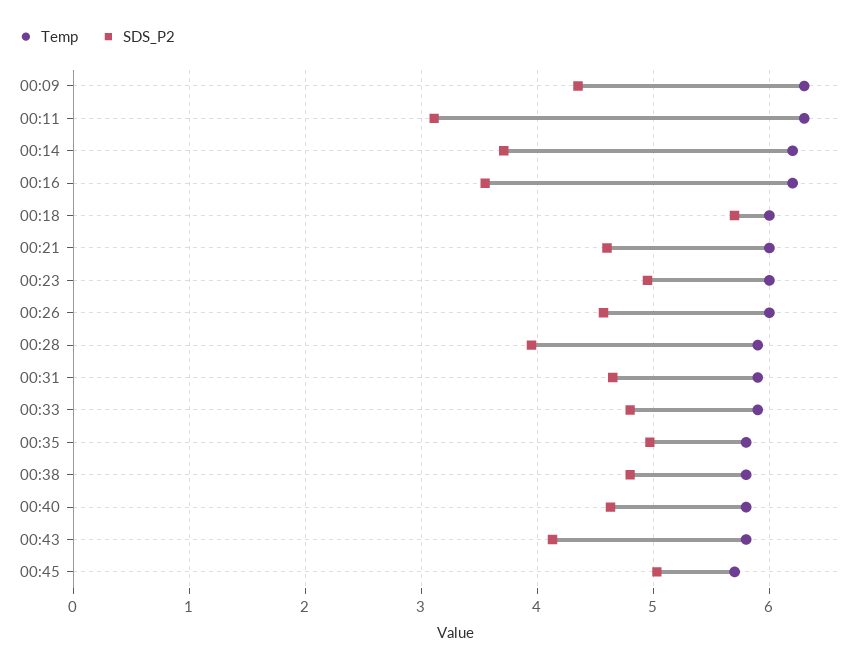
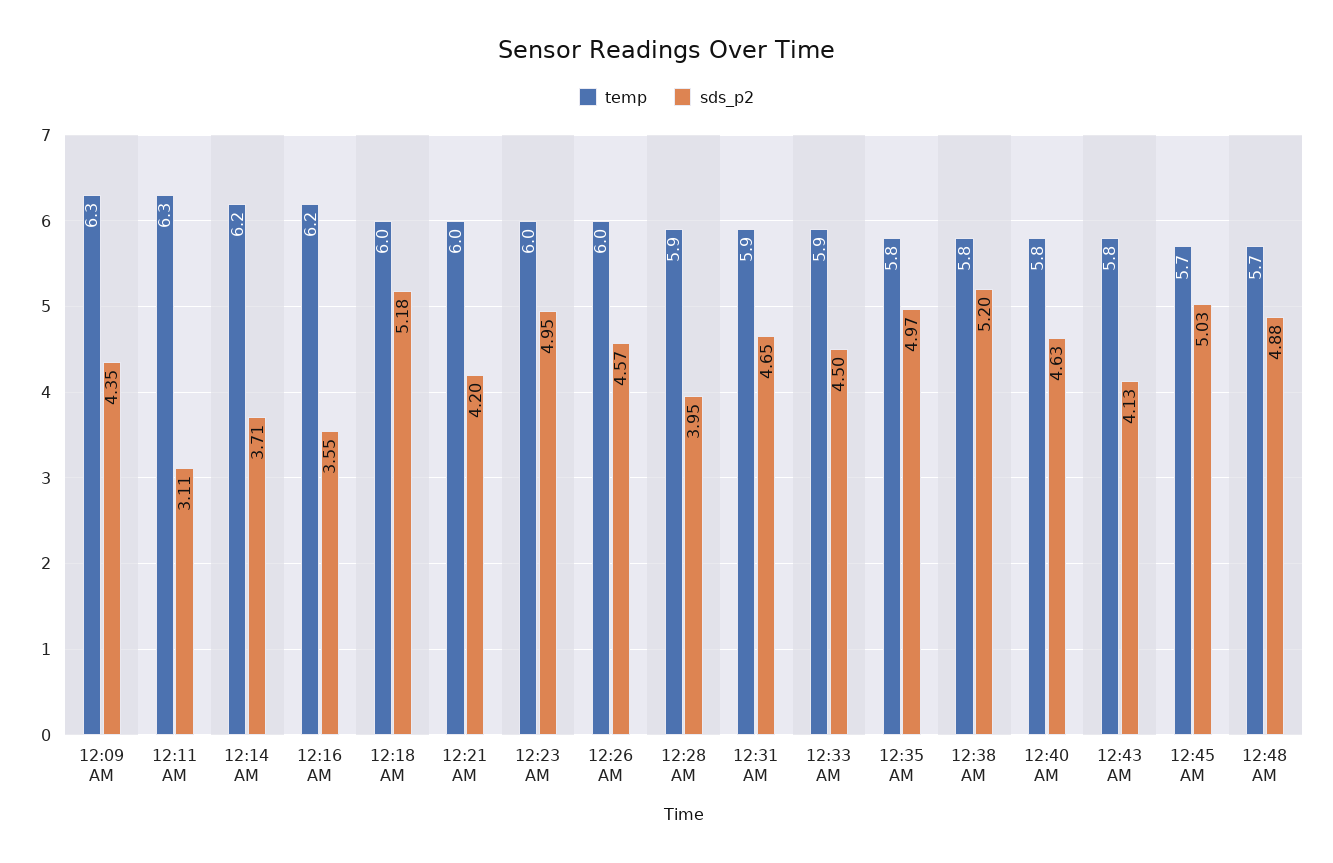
SDS_P2, 00:18: 5.7 -> 5.18
SDS_P2, 00:21: 4.6 -> 4.2
SDS_P2, 00:33: 4.8 -> 4.5
SDS_P2, 00:38: 4.8 -> 5.2
Temp, 12:48 AM: none -> 5.7
SDS_P2, 12:48 AM: none -> 4.88

